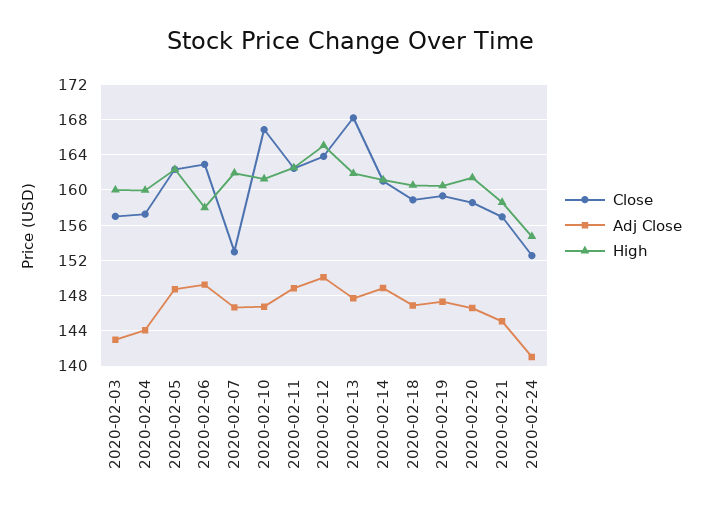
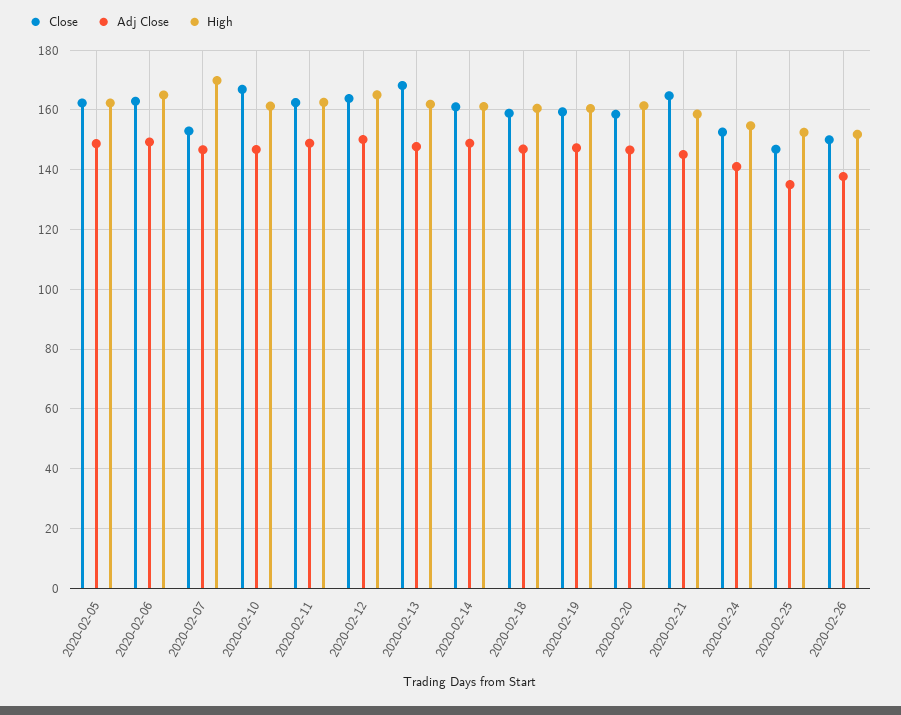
Close, 2020-02-03: 157 -> none
Adj Close, 2020-02-03: 143 -> none
High, 2020-02-03: 160 -> none
Close, 2020-02-04: 157 -> none
Adj Close, 2020-02-04: 144 -> none
High, 2020-02-04: 160 -> none
High, 2020-02-06: 158 -> 165
High, 2020-02-07: 162 -> 170
Close, 2020-02-21: 157 -> 165
Close, 2020-02-25: none -> 147.5
Adj Close, 2020-02-25: none -> 135
High, 2020-02-25: none -> 152.5
Close, 2020-02-26: none -> 150
Adj Close, 2020-02-26: none -> 137.5
High, 2020-02-26: none -> 152.5

